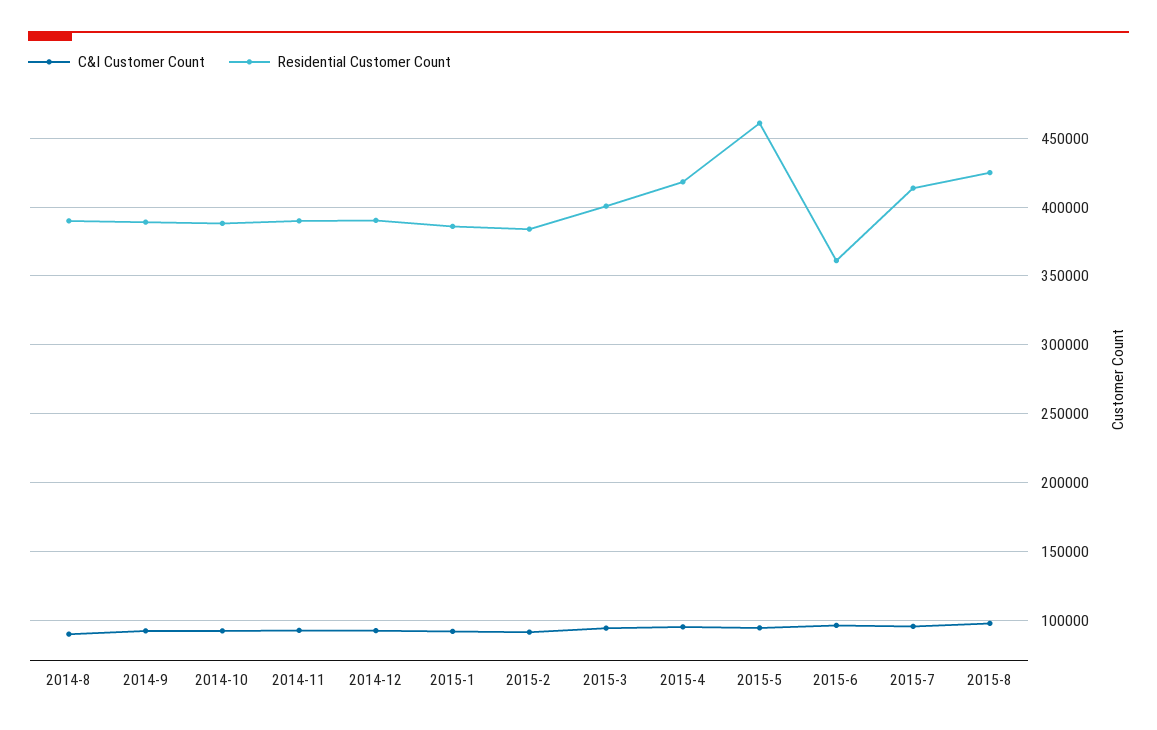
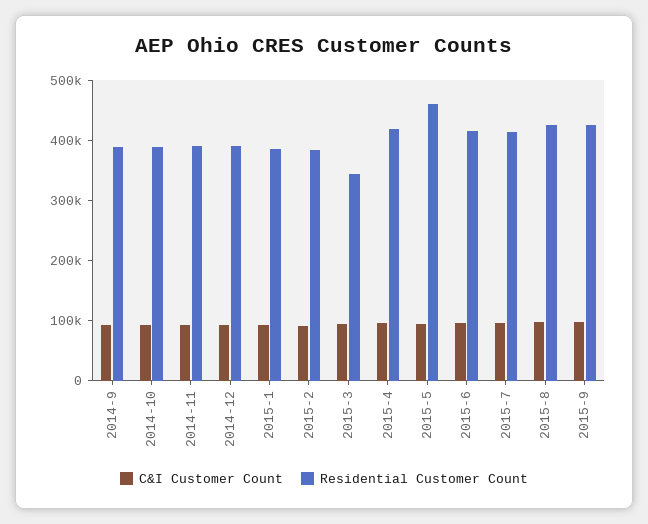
C&I Customer Count, 2014-8: 90000 -> none
Residential Customer Count, 2014-8: 390000 -> none
Residential Customer Count, 2015-3: 400000 -> 340000
Residential Customer Count, 2015-6: 360000 -> 420000
C&I Customer Count, 2015-9: none -> 100000
Residential Customer Count, 2015-9: none -> 420000

